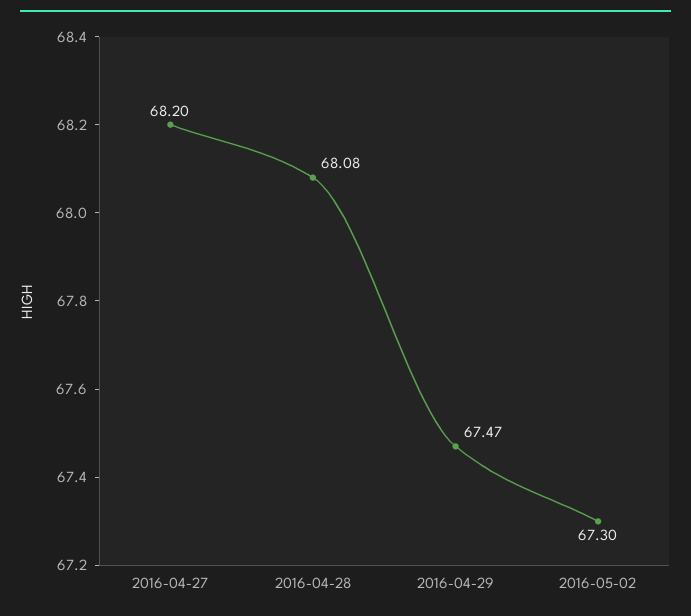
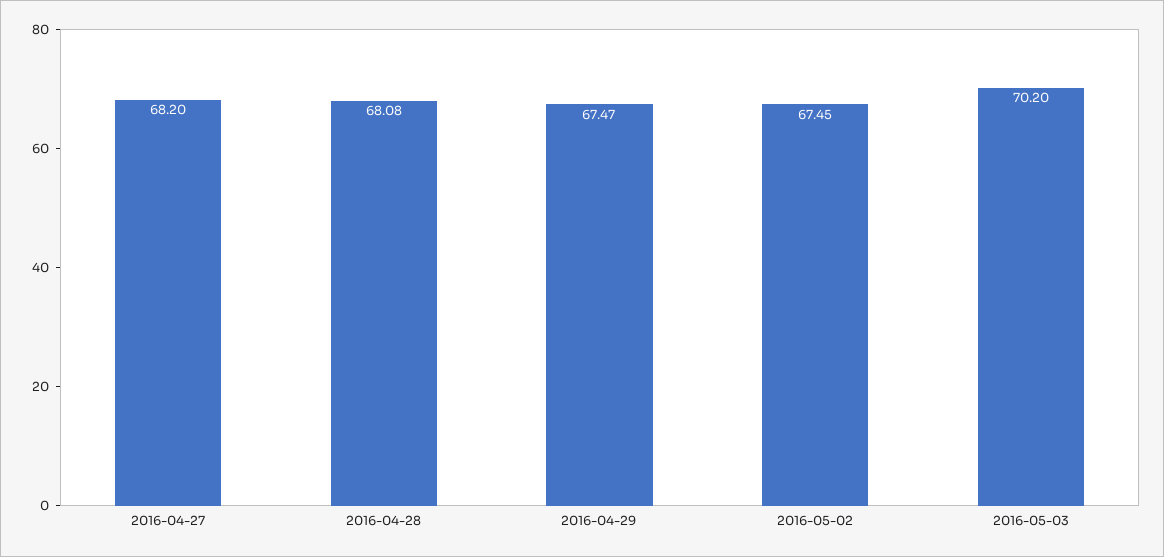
2016-05-02: 67.3 -> 67.45
2016-05-03: none -> 70.2

